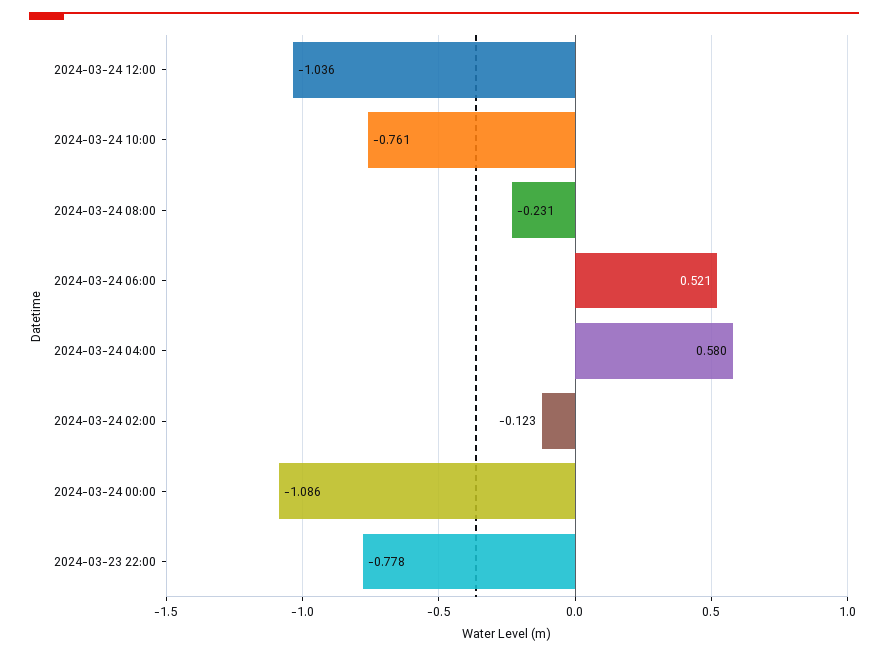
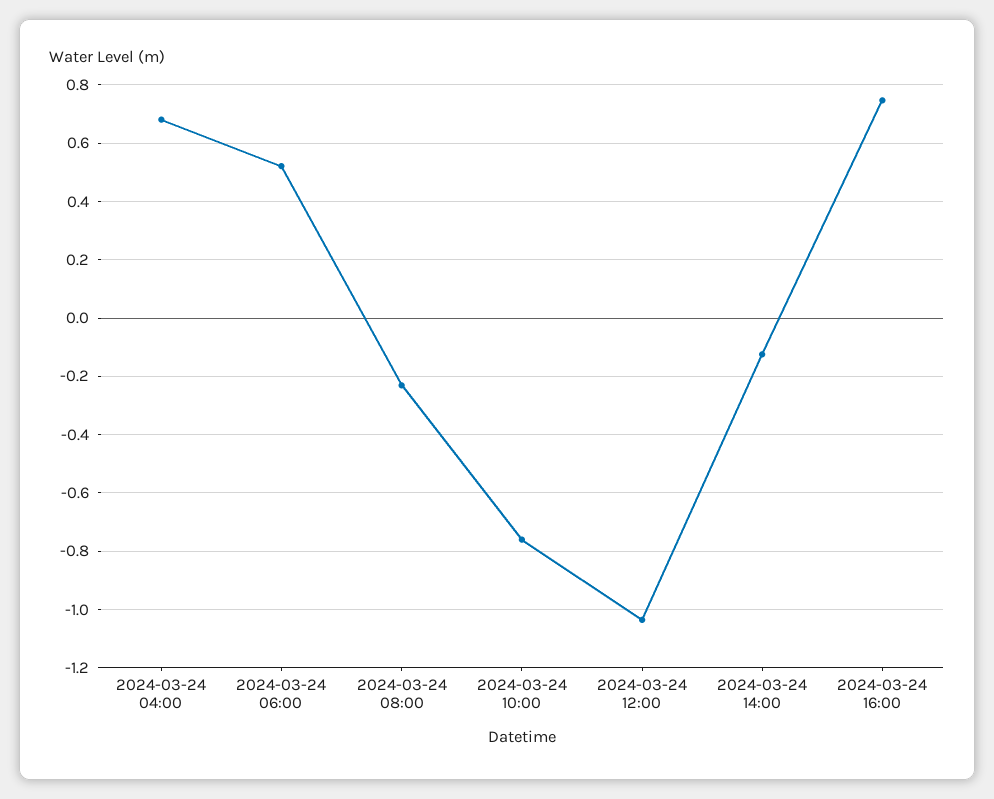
2024-03-24 04:00: 0.58 -> 0.675
2024-03-24 02:00: -0.123 -> none
2024-03-24 00:00: -1.086 -> none
2024-03-23 22:00: -0.778 -> none
2024-03-24 14:00: none -> -0.125
2024-03-24 16:00: none -> 0.75

